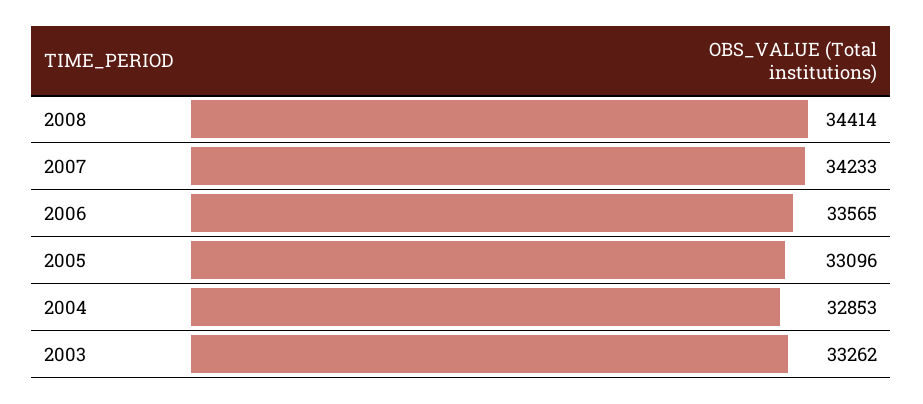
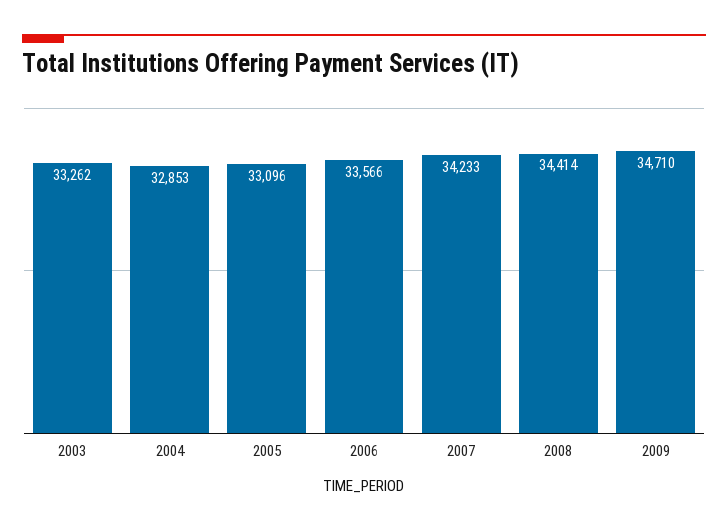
2006: 33565 -> 33566
2009: none -> 34710

